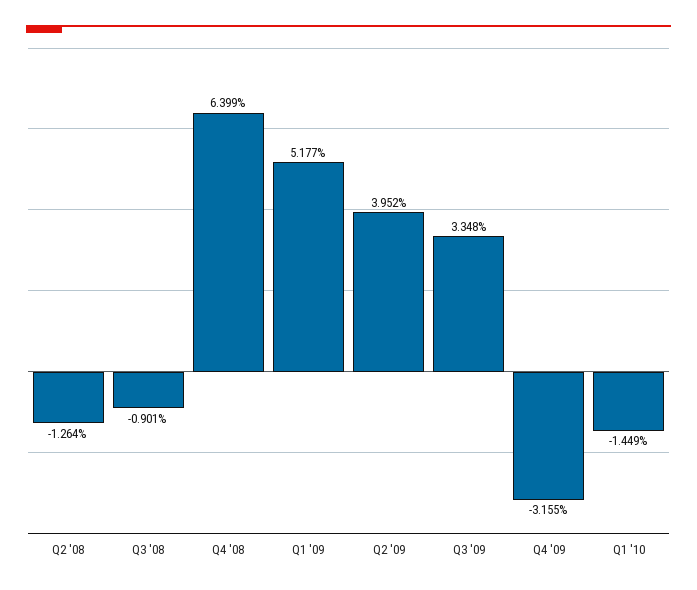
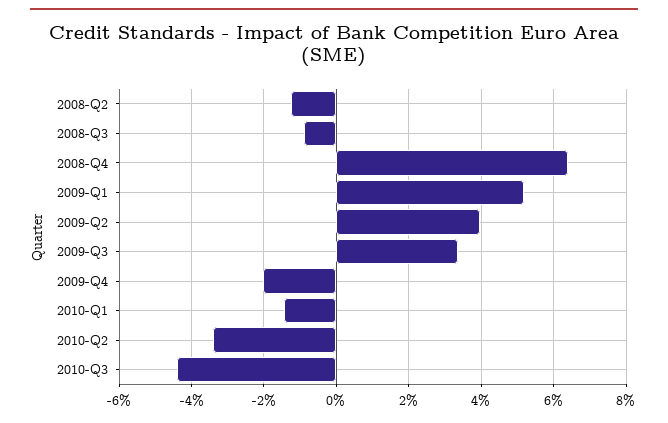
Q4 '09: -3.155 -> -2
2010-Q2: none -> -3.4
2010-Q3: none -> -4.4

